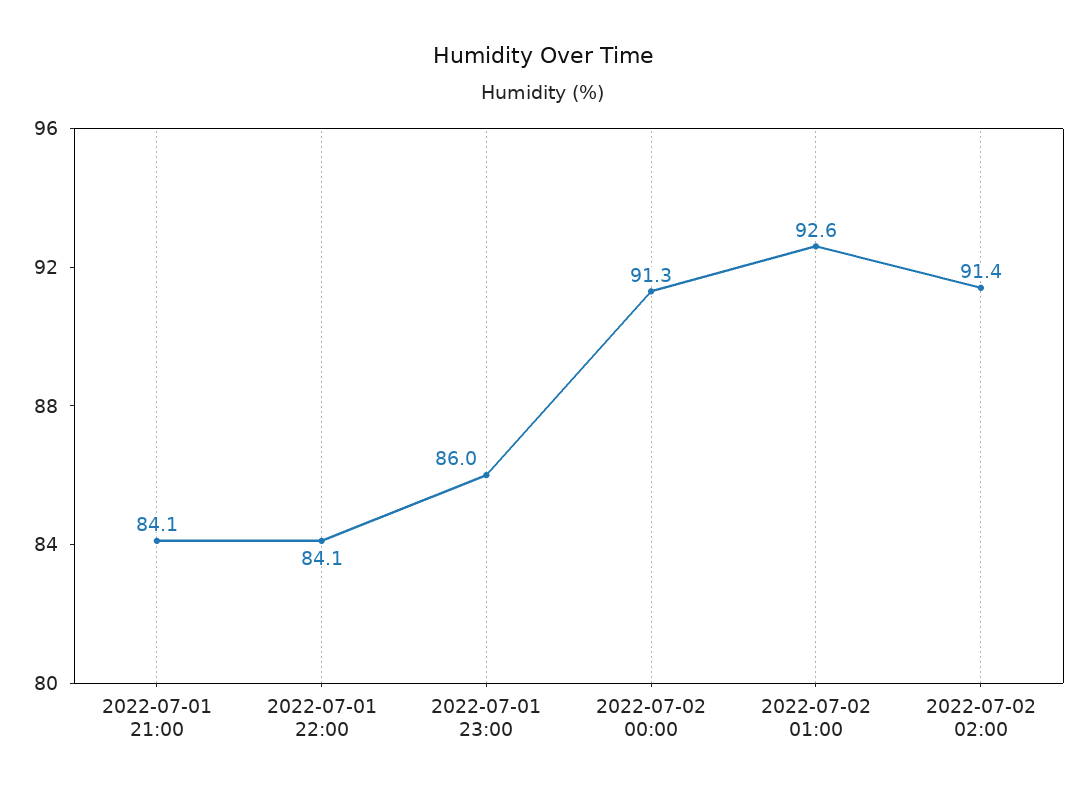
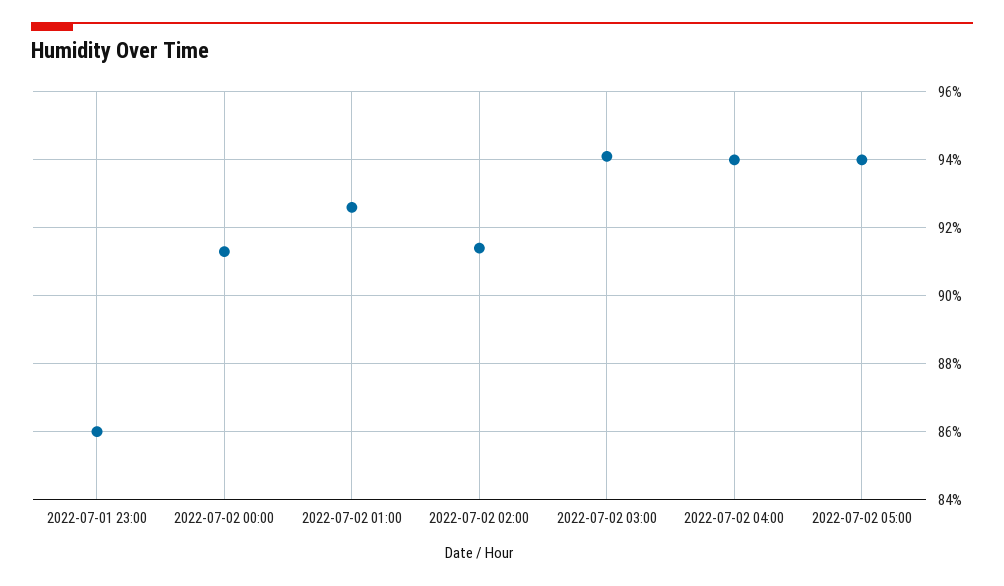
2022-07-01 21:00: 84.1 -> none
2022-07-01 22:00: 84.1 -> none
2022-07-02 03:00: none -> 94
2022-07-02 04:00: none -> 94
2022-07-02 05:00: none -> 94

